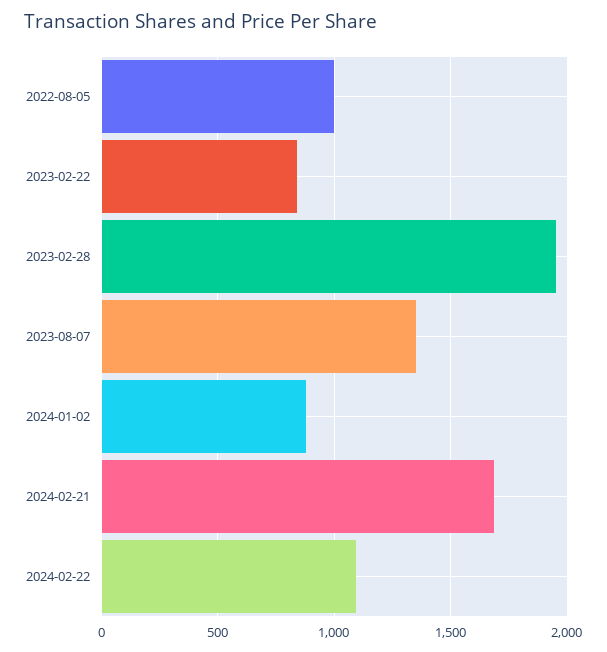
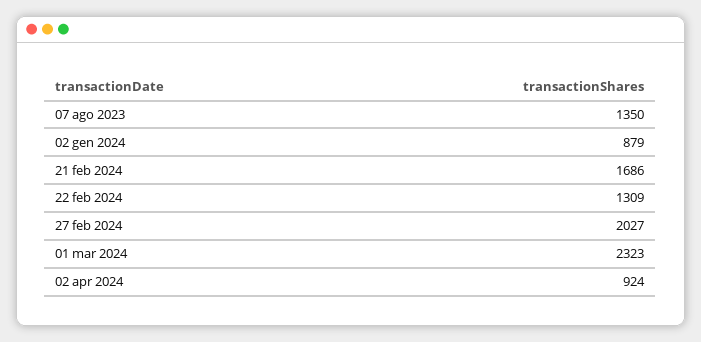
2022-08-05: 1000 -> none
2023-02-22: 850 -> none
2023-02-28: 1950 -> none
2024-02-22: 1100 -> 1309
27 feb 2024: none -> 2027
01 mar 2024: none -> 2323
02 apr 2024: none -> 924

